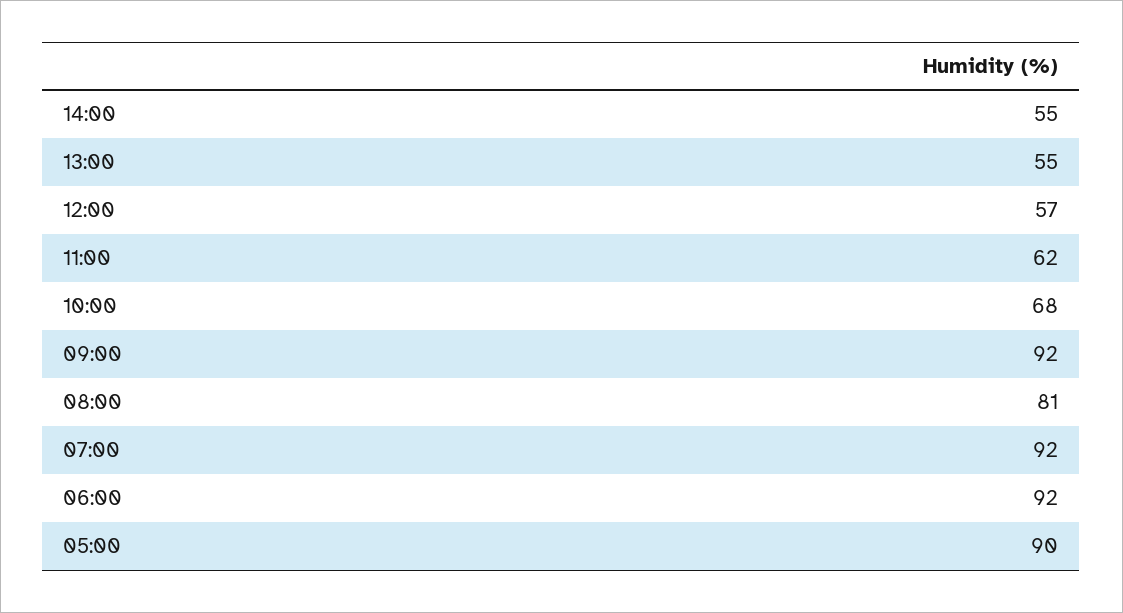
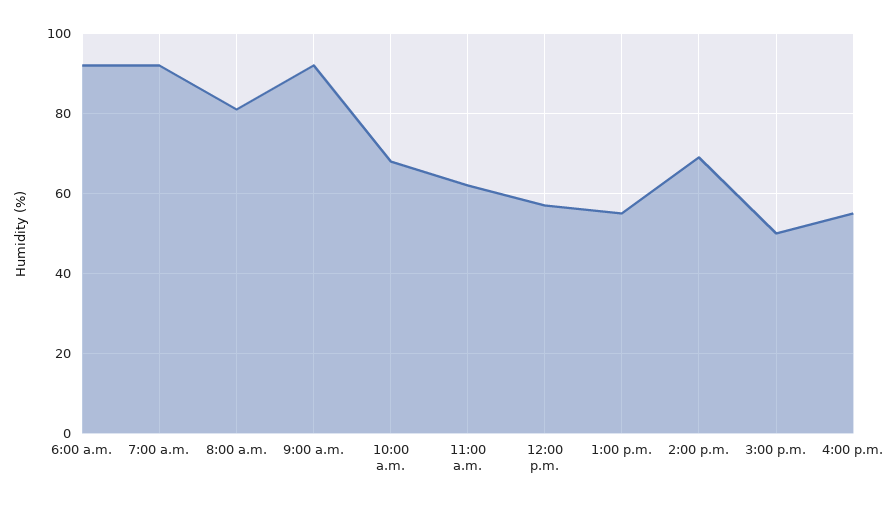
14:00: 55 -> 70
05:00: 90 -> none
3:00 p.m.: none -> 50
4:00 p.m.: none -> 55

